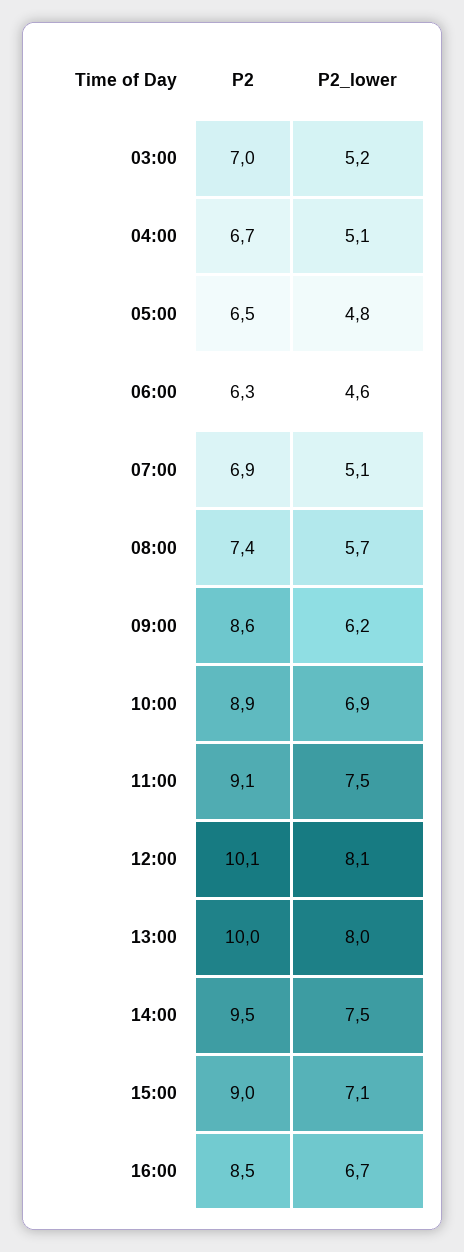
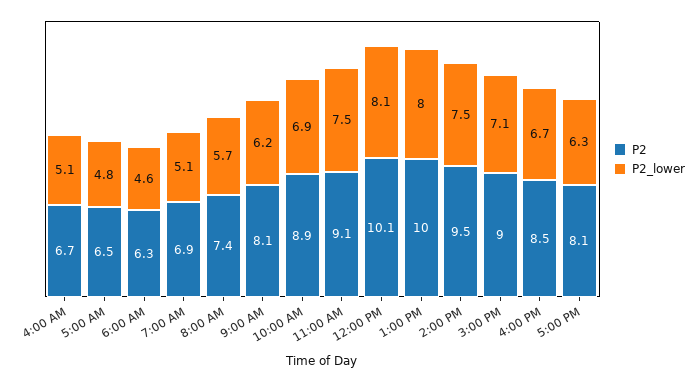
P2, 03:00: 7 -> none
P2_lower, 03:00: 5.2 -> none
P2, 09:00: 8.6 -> 8.1
P2, 5:00 PM: none -> 8.1
P2_lower, 5:00 PM: none -> 6.3

